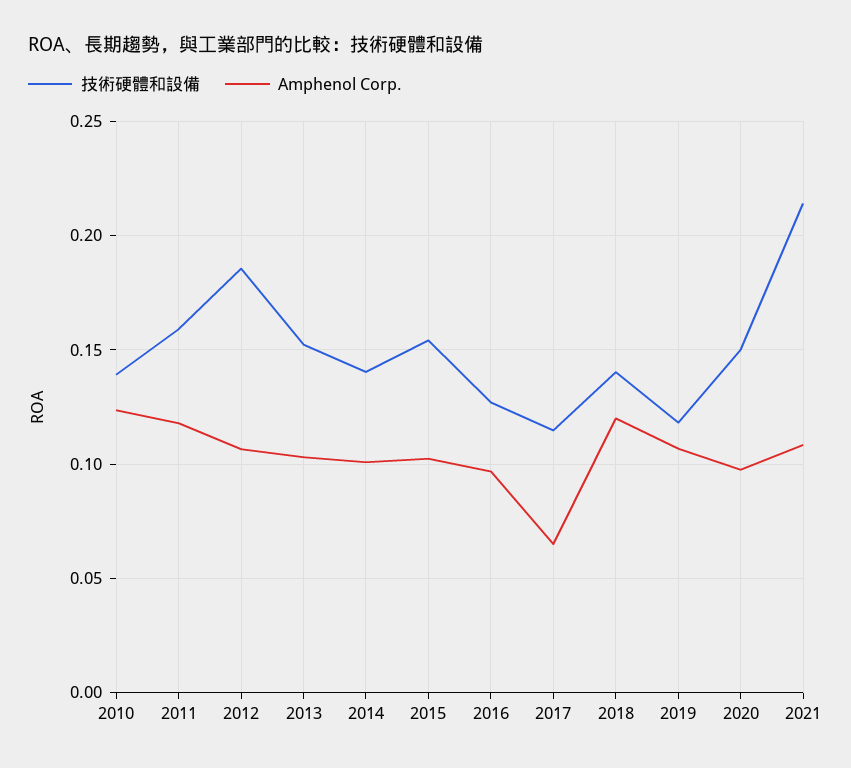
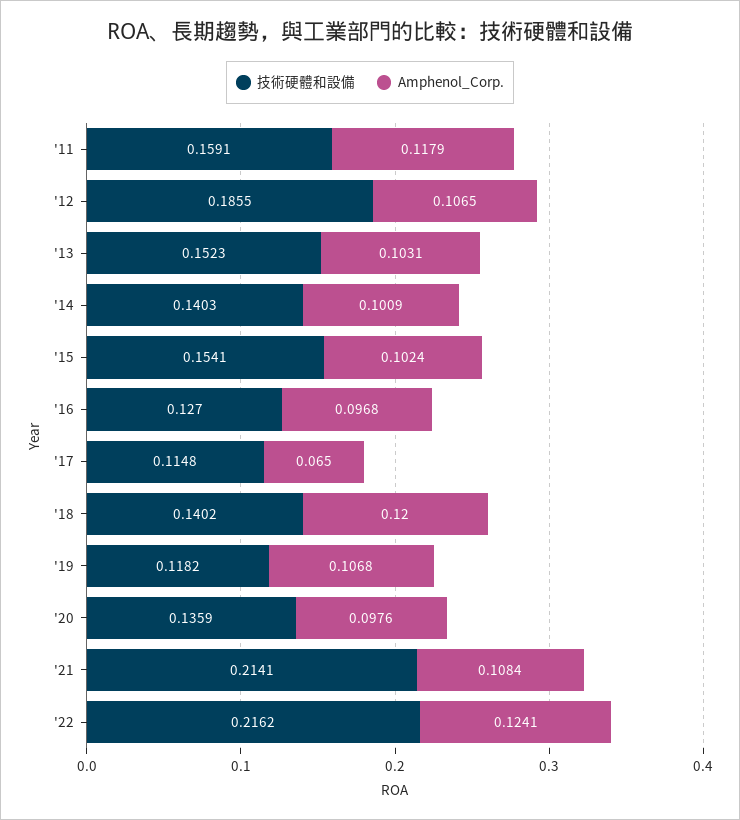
技術硬體和設備, 2010: 0.14 -> none
Amphenol Corp., 2010: 0.125 -> none
技術硬體和設備, 2020: 0.15 -> 0.1359
技術硬體和設備, '22: none -> 0.2162
Amphenol Corp., '22: none -> 0.1241

